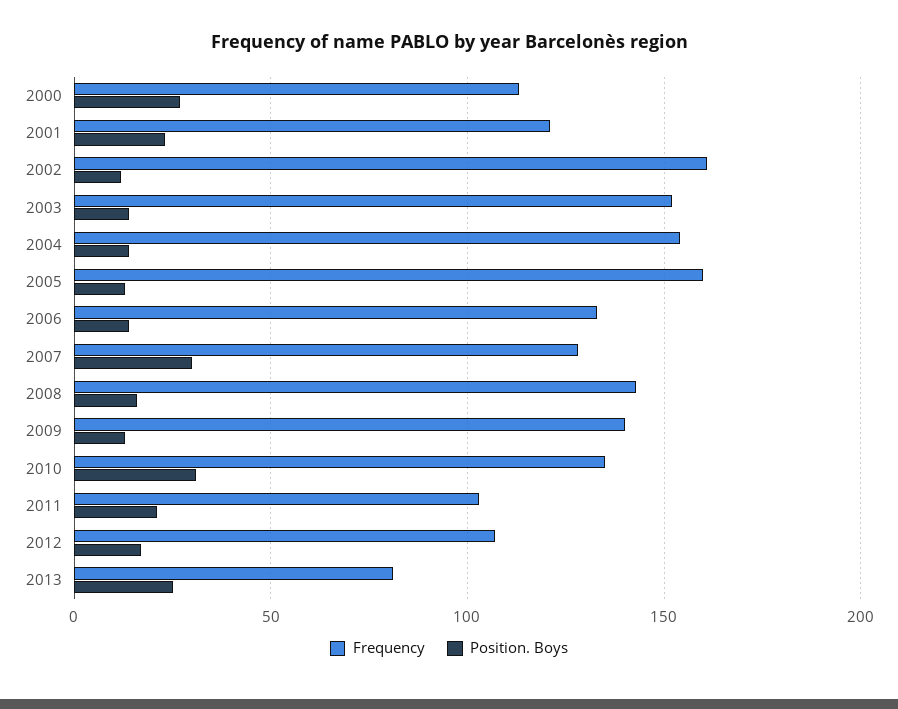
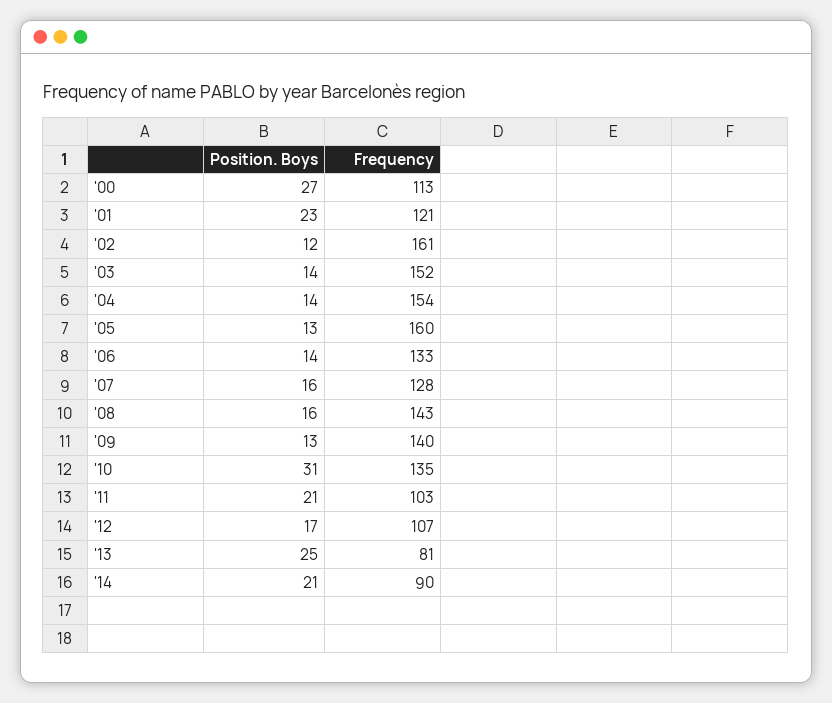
Position. Boys, 2007: 30 -> 16
Position. Boys, '14: none -> 21
Frequency, '14: none -> 90

